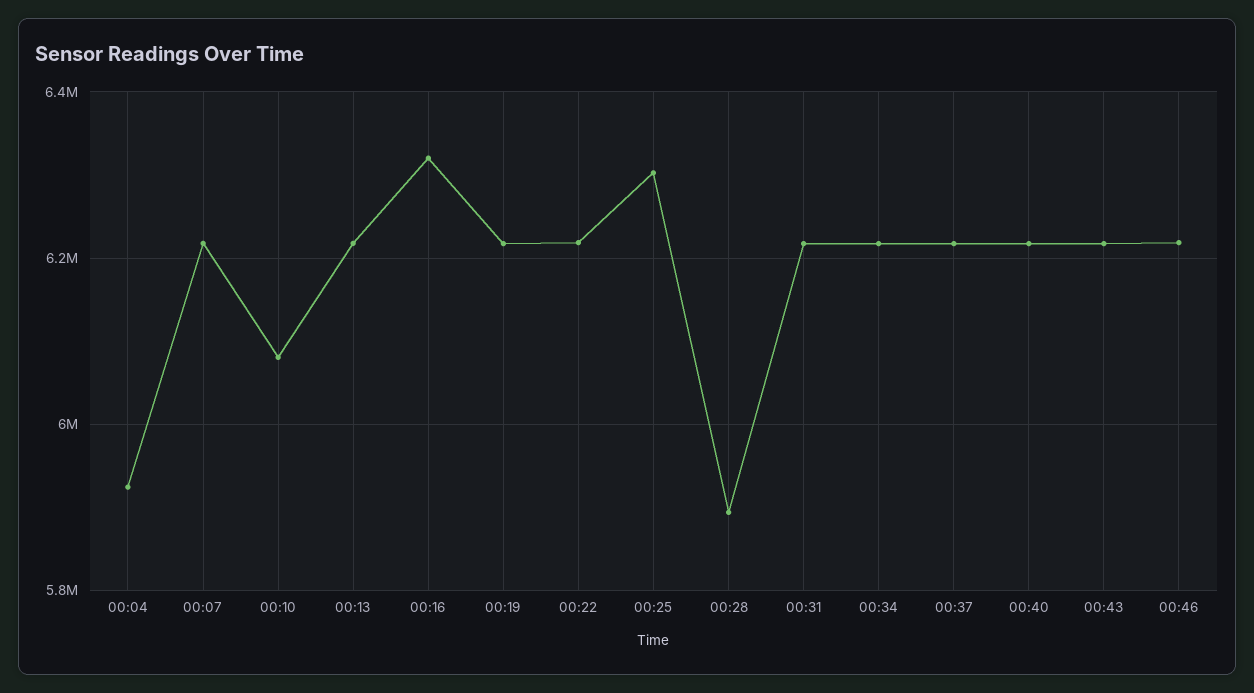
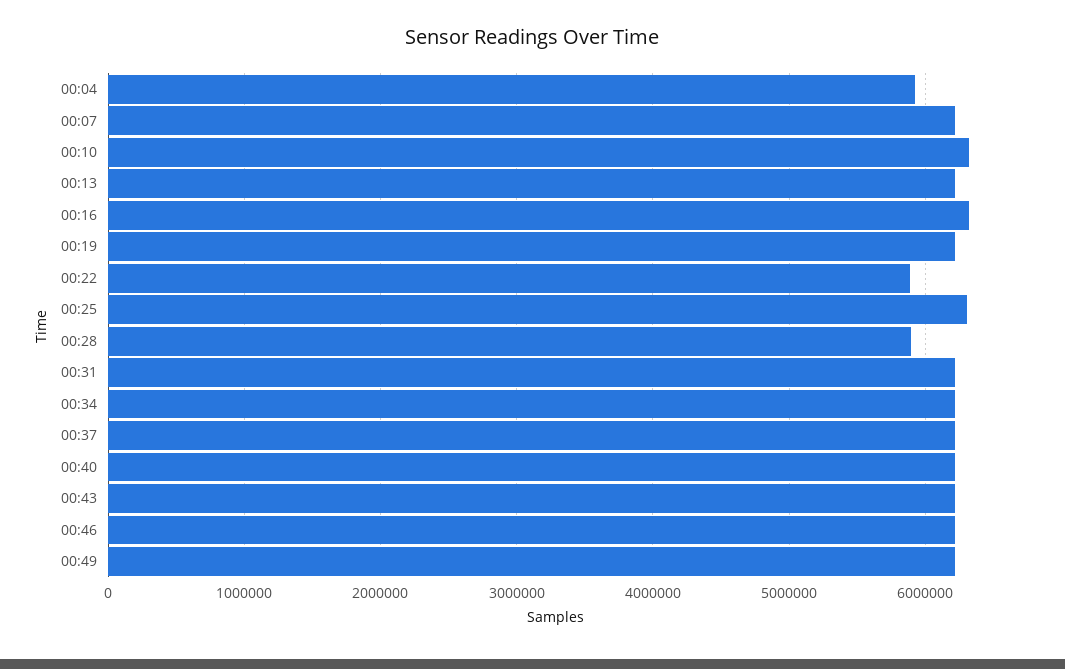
00:10: 6080000 -> 6300000
00:22: 6220000 -> 5900000
00:49: none -> 6200000

